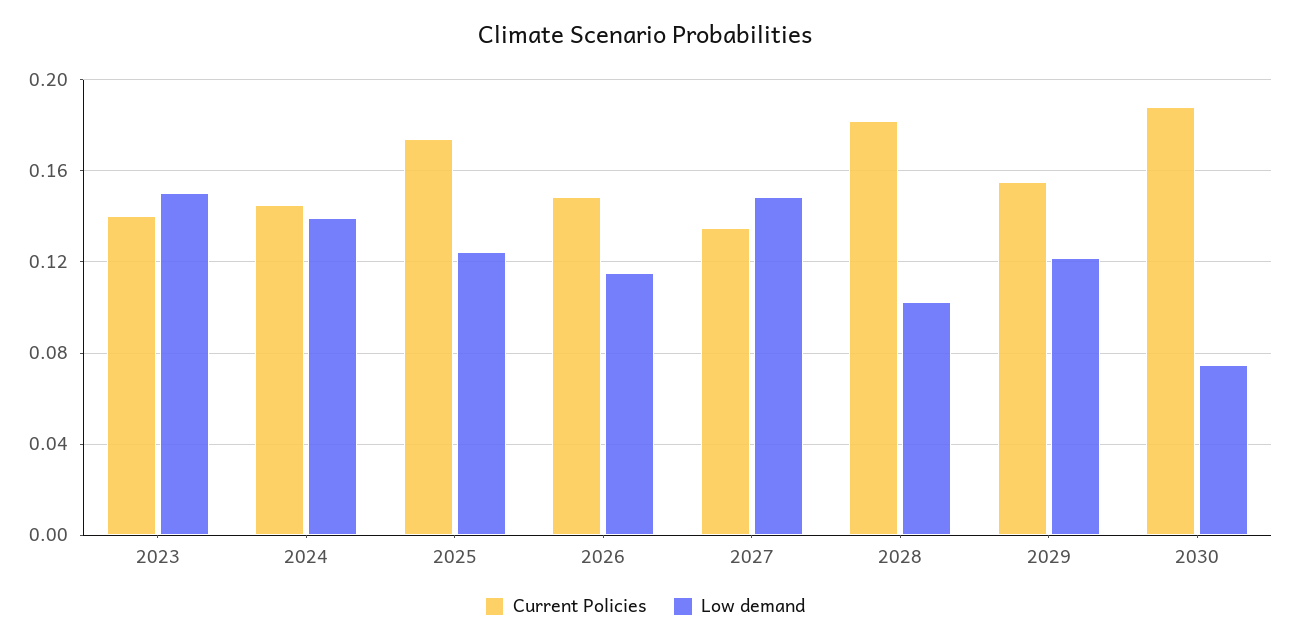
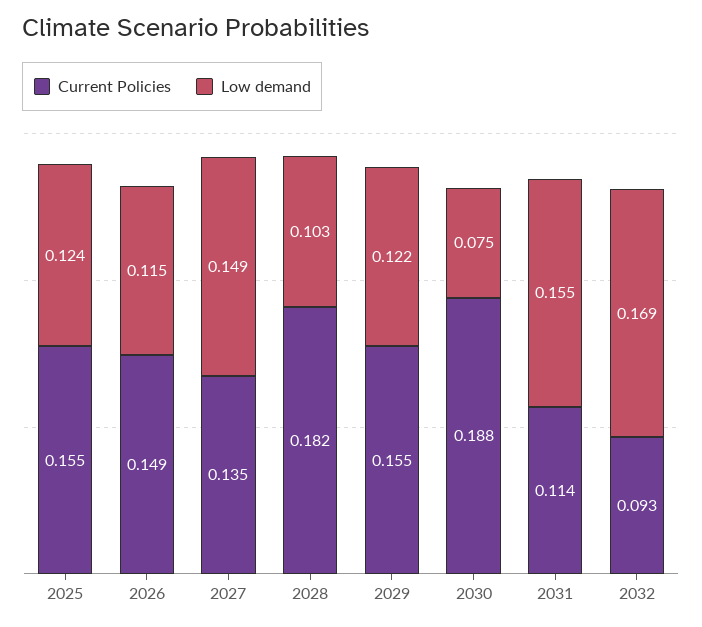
Current Policies, 2023: 0.14 -> none
Low demand, 2023: 0.15 -> none
Current Policies, 2024: 0.145 -> none
Low demand, 2024: 0.14 -> none
Current Policies, 2025: 0.175 -> 0.155
Current Policies, 2031: none -> 0.114
Low demand, 2031: none -> 0.155
Current Policies, 2032: none -> 0.093
Low demand, 2032: none -> 0.169

